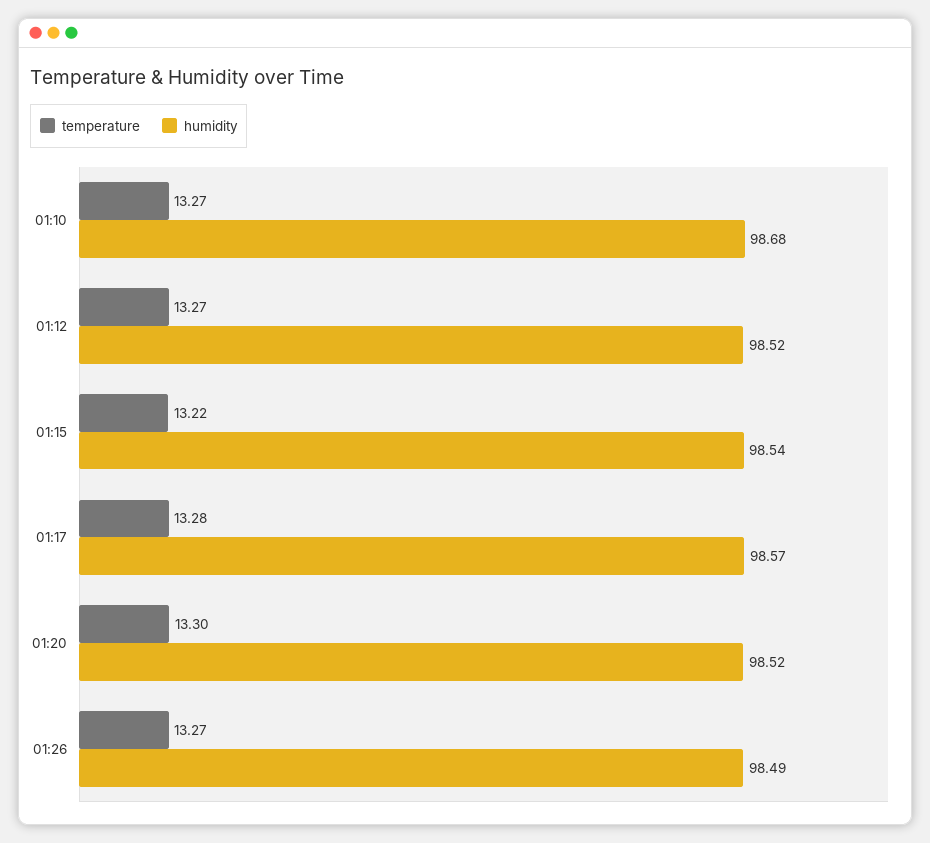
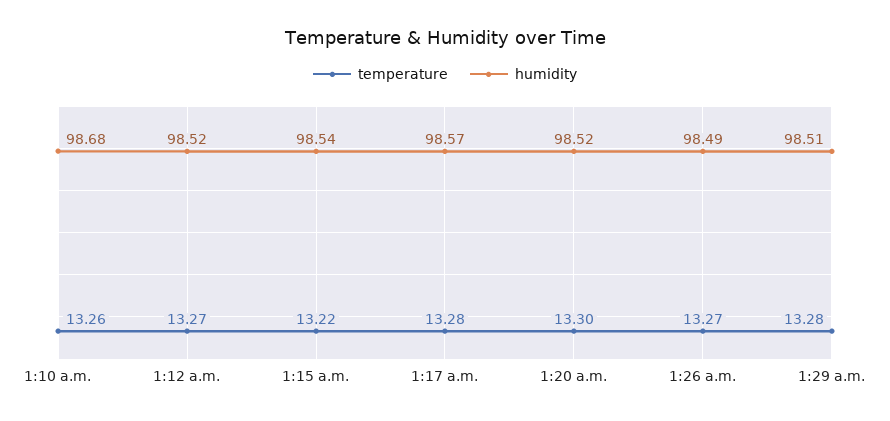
temperature, 01:10: 13.27 -> 13.26
temperature, 1:29 a.m.: none -> 13.28
humidity, 1:29 a.m.: none -> 98.51

